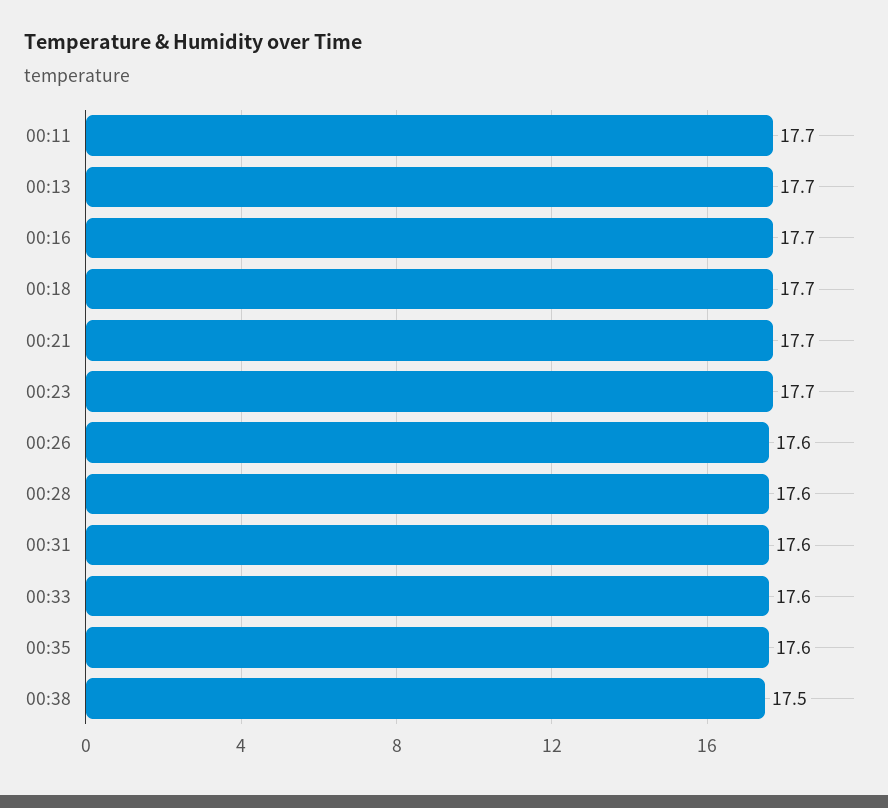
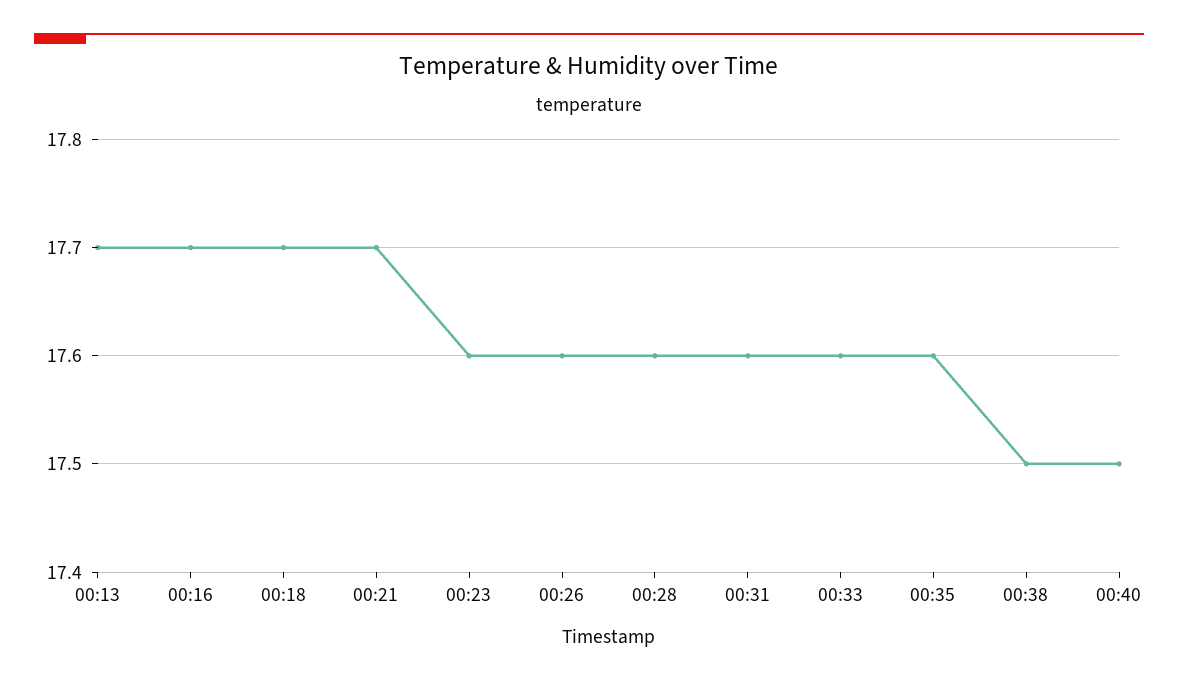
00:11: 17.7 -> none
00:23: 17.7 -> 17.6
00:40: none -> 17.5

